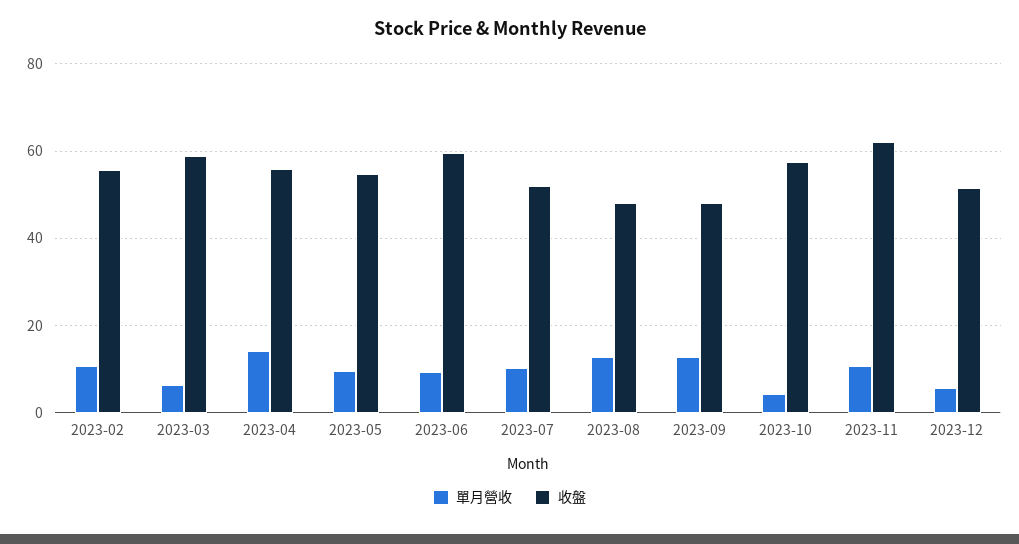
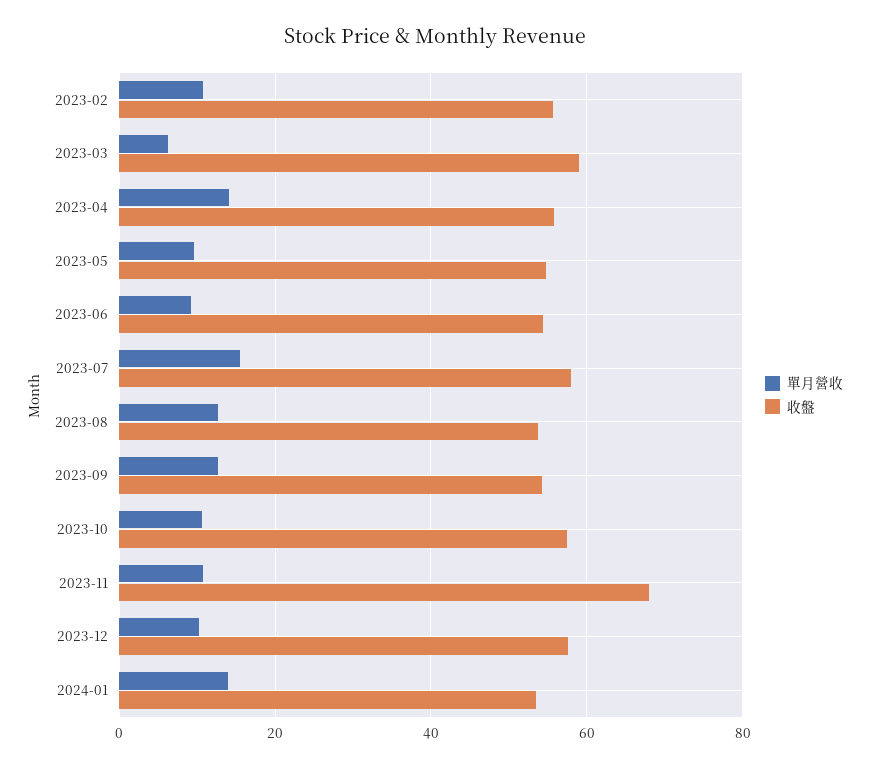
收盤, 2023-06: 60 -> 54
單月營收, 2023-07: 10 -> 16
收盤, 2023-07: 52 -> 58
收盤, 2023-08: 48 -> 54
收盤, 2023-09: 48 -> 54
單月營收, 2023-10: 4 -> 10
收盤, 2023-11: 62 -> 68
單月營收, 2023-12: 6 -> 10
收盤, 2023-12: 52 -> 58
單月營收, 2024-01: none -> 14
收盤, 2024-01: none -> 54

